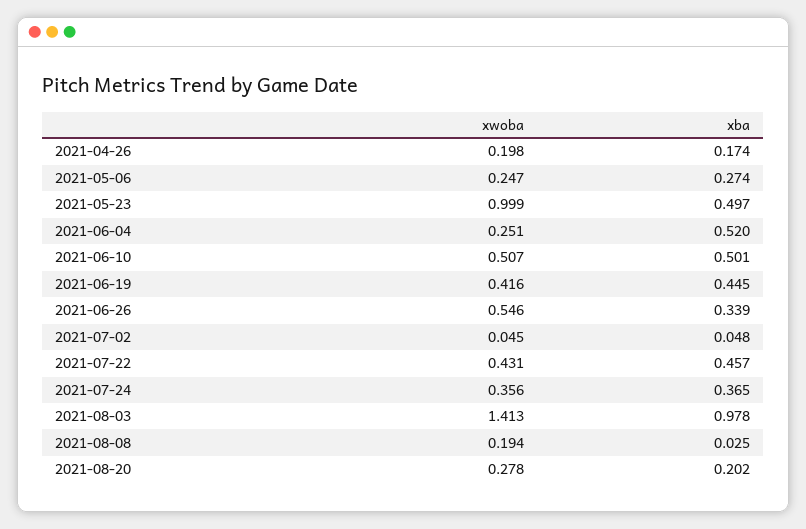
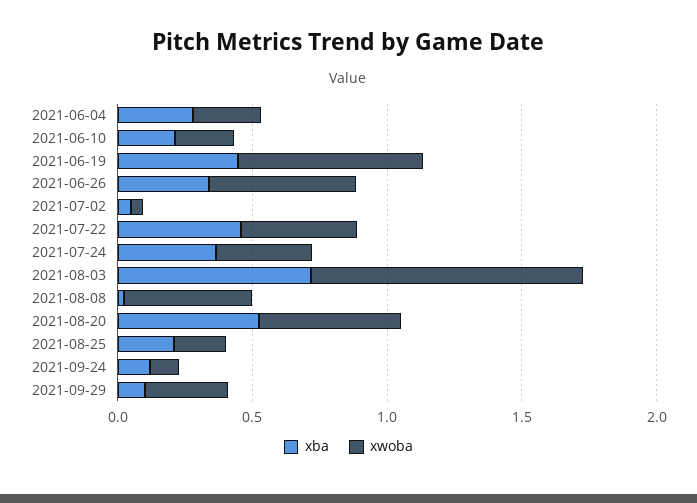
xwoba, 2021-04-26: 0.198 -> none
xba, 2021-04-26: 0.174 -> none
xwoba, 2021-05-06: 0.247 -> none
xba, 2021-05-06: 0.274 -> none
xwoba, 2021-05-23: 0.999 -> none
xba, 2021-05-23: 0.497 -> none
xba, 2021-06-04: 0.52 -> 0.3
xwoba, 2021-06-10: 0.507 -> 0.2
xba, 2021-06-10: 0.501 -> 0.2
xwoba, 2021-06-19: 0.416 -> 0.7
xwoba, 2021-08-03: 1.413 -> 1
xba, 2021-08-03: 0.978 -> 0.7
xwoba, 2021-08-08: 0.194 -> 0.5
xwoba, 2021-08-20: 0.278 -> 0.5
xba, 2021-08-20: 0.202 -> 0.5
xba, 2021-08-25: none -> 0.2
xwoba, 2021-08-25: none -> 0.2
xba, 2021-09-24: none -> 0.1
xwoba, 2021-09-24: none -> 0.1
xba, 2021-09-29: none -> 0.1
xwoba, 2021-09-29: none -> 0.3

